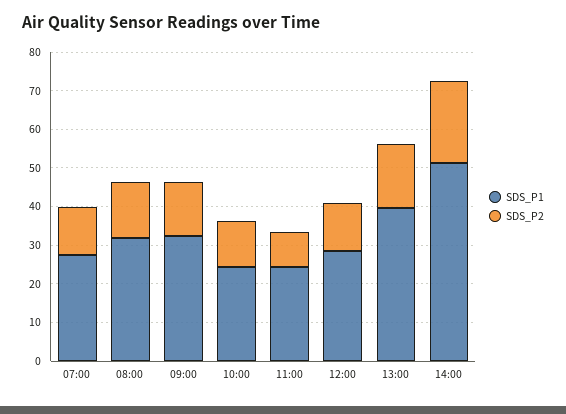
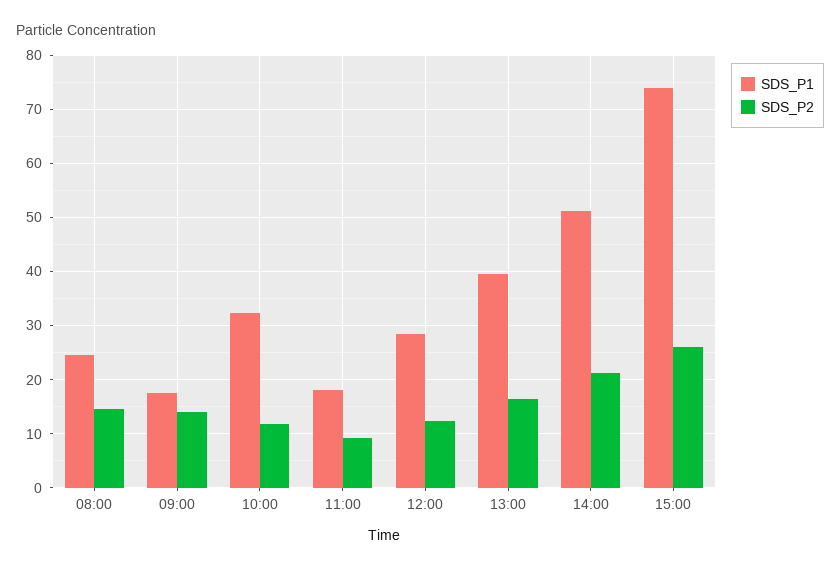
SDS_P1, 07:00: 27.5 -> none
SDS_P2, 07:00: 12.5 -> none
SDS_P1, 08:00: 32.5 -> 24
SDS_P1, 09:00: 32.5 -> 18
SDS_P1, 10:00: 25 -> 32
SDS_P1, 11:00: 25 -> 18
SDS_P1, 15:00: none -> 74
SDS_P2, 15:00: none -> 26

